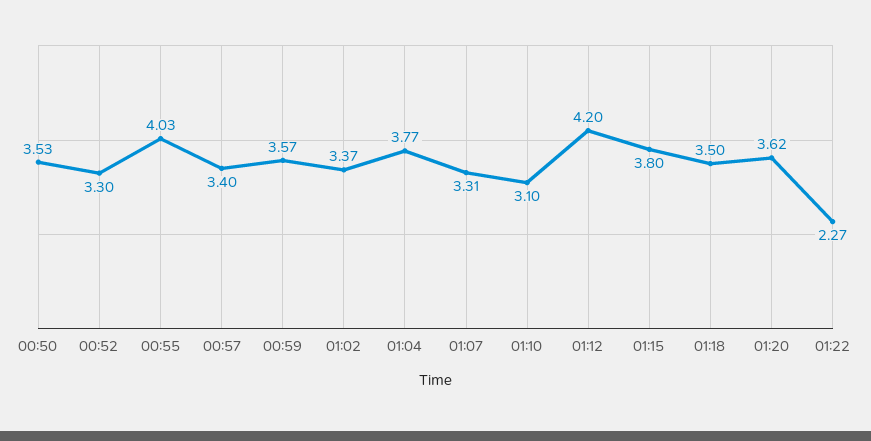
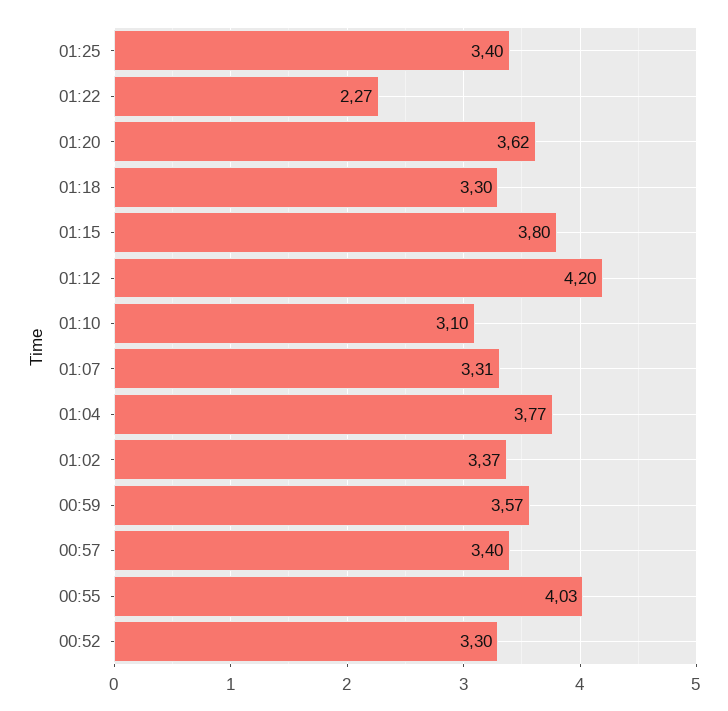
00:50: 3.53 -> none
01:18: 3.5 -> 3.3
01:25: none -> 3.4

